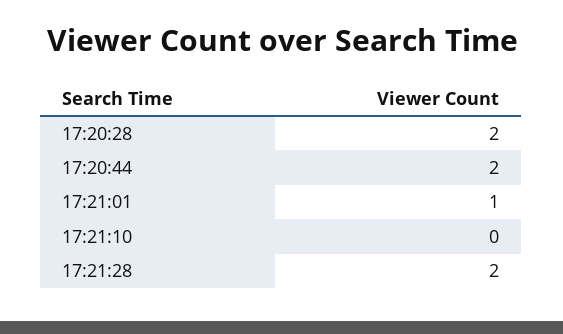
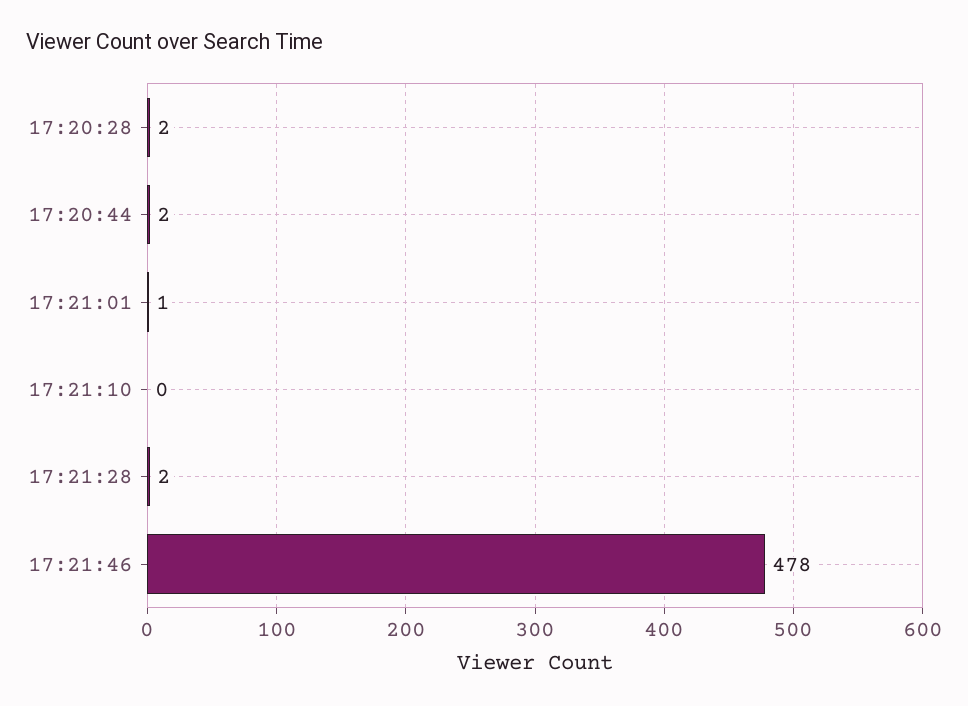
17:21:46: none -> 478

